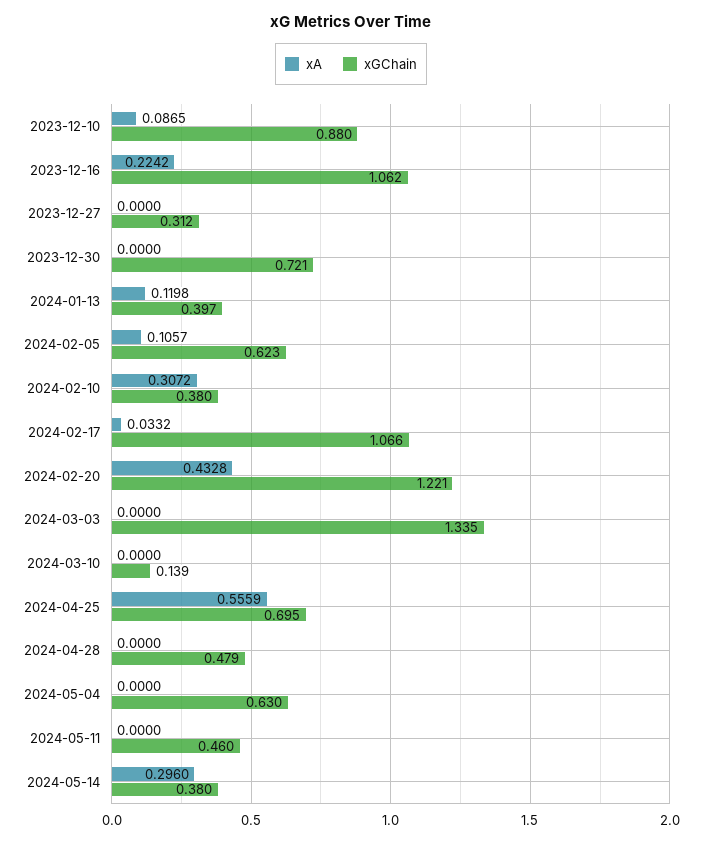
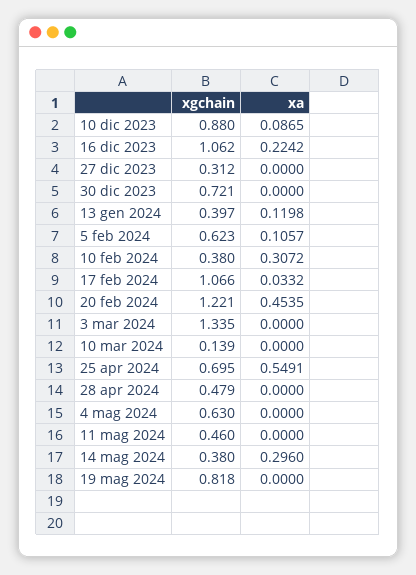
xA, 2024-02-20: 0.4328 -> 0.4535
xA, 2024-04-25: 0.5559 -> 0.5491
xGChain, 19 mag 2024: none -> 0.818
xA, 19 mag 2024: none -> 0

